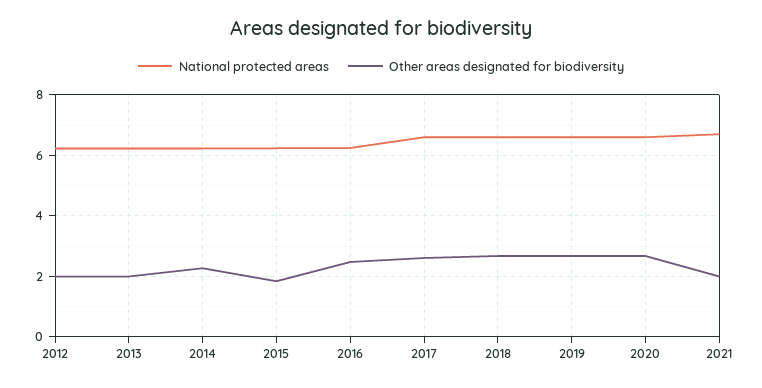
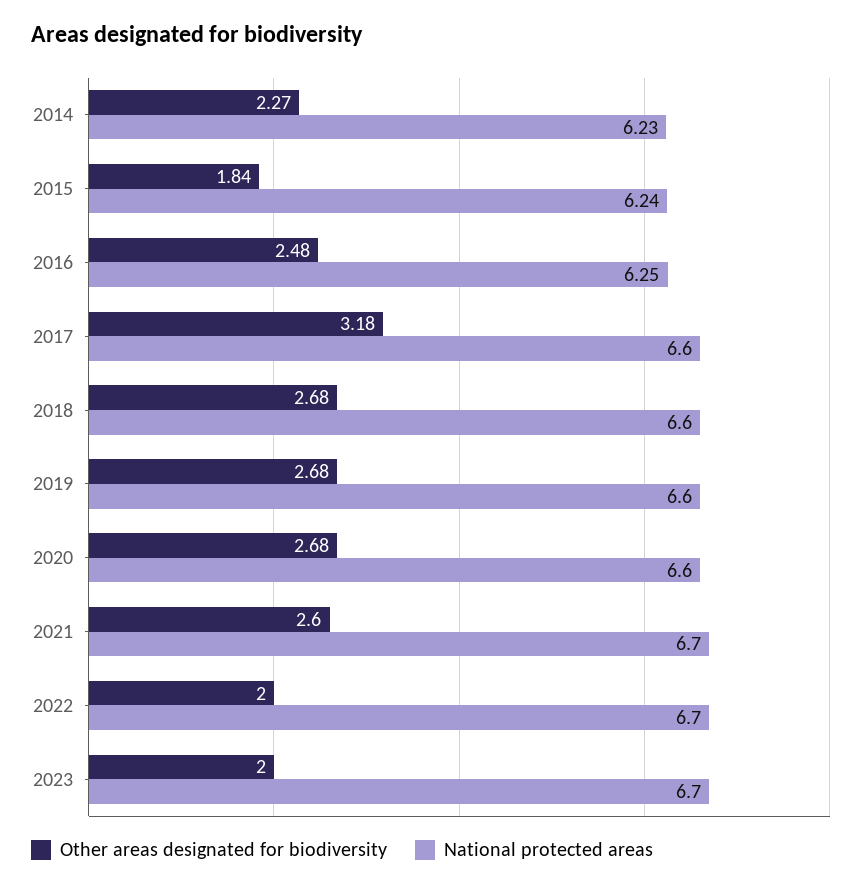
National protected areas, 2012: 6.2 -> none
Other areas designated for biodiversity, 2012: 2 -> none
National protected areas, 2013: 6.2 -> none
Other areas designated for biodiversity, 2013: 2 -> none
Other areas designated for biodiversity, 2017: 2.6 -> 3.18
Other areas designated for biodiversity, 2021: 2 -> 2.6
Other areas designated for biodiversity, 2022: none -> 2
National protected areas, 2022: none -> 6.7
Other areas designated for biodiversity, 2023: none -> 2
National protected areas, 2023: none -> 6.7

